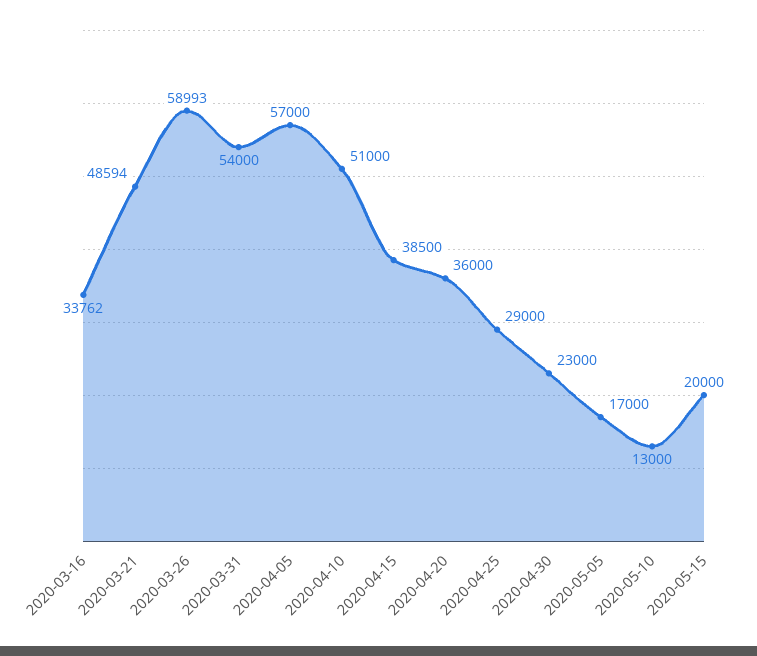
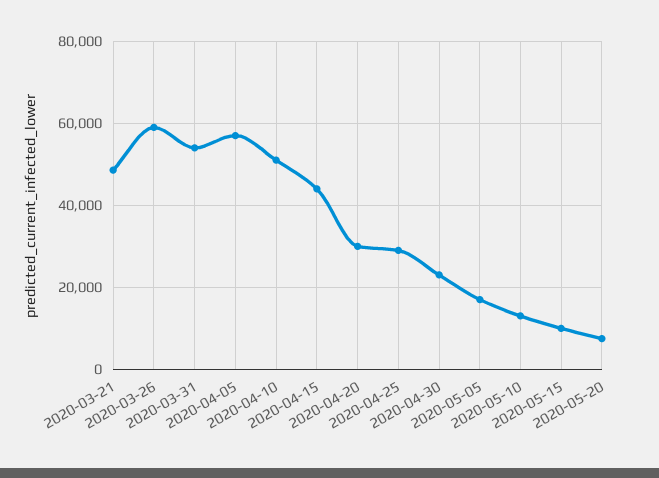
2020-03-16: 33762 -> none
2020-04-15: 38500 -> 44000
2020-04-20: 36000 -> 30000
2020-05-15: 20000 -> 10000
2020-05-20: none -> 8000

